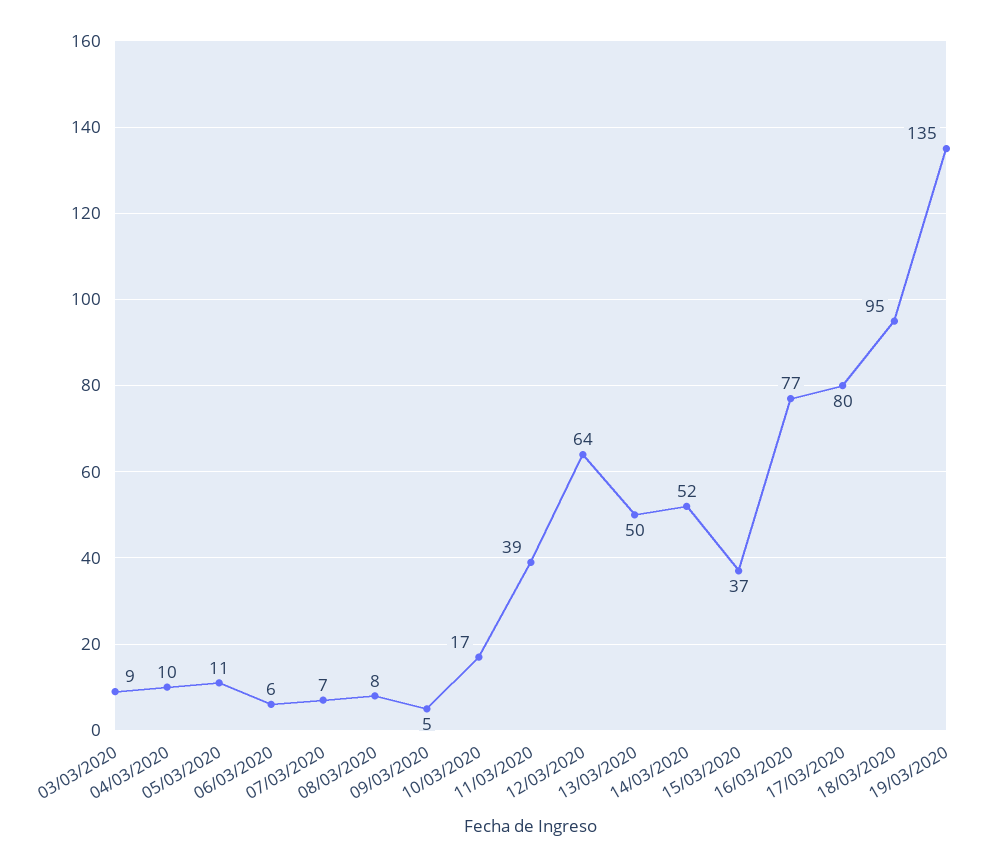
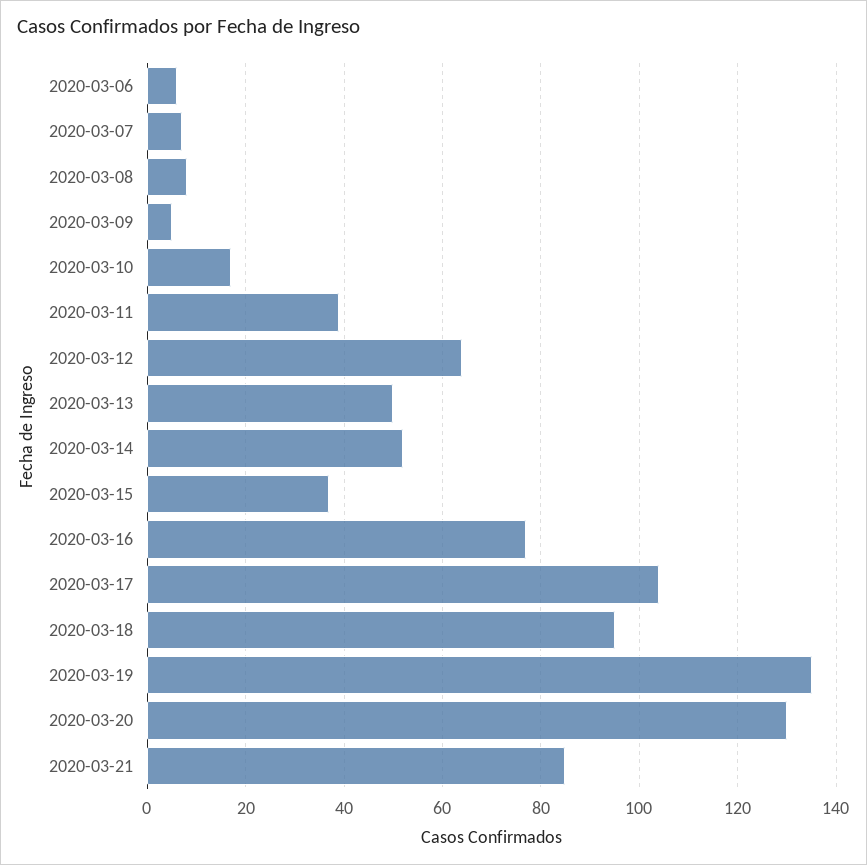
03/03/2020: 9 -> none
04/03/2020: 10 -> none
05/03/2020: 11 -> none
17/03/2020: 80 -> 105
2020-03-20: none -> 130
2020-03-21: none -> 85

